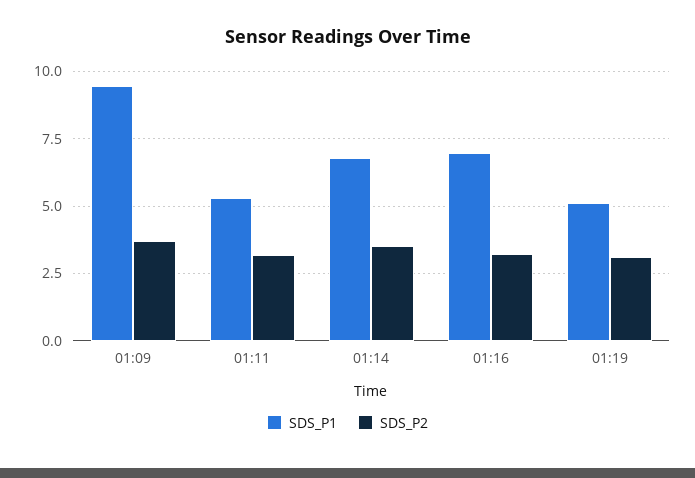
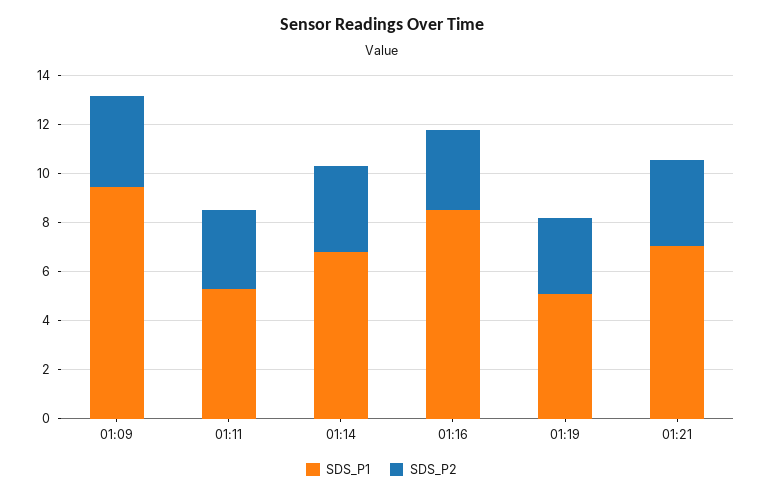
SDS_P1, 01:16: 7 -> 8.5
SDS_P1, 01:21: none -> 7
SDS_P2, 01:21: none -> 3.5

